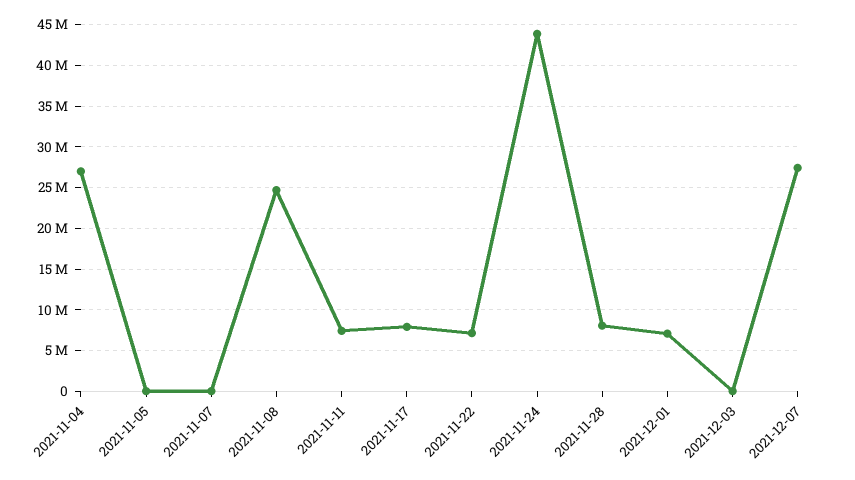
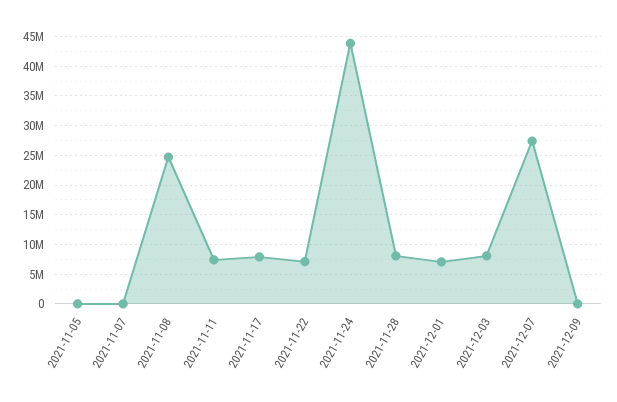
2021-11-04: 27000000 -> none
2021-12-03: 0 -> 7500000
2021-12-09: none -> 0

